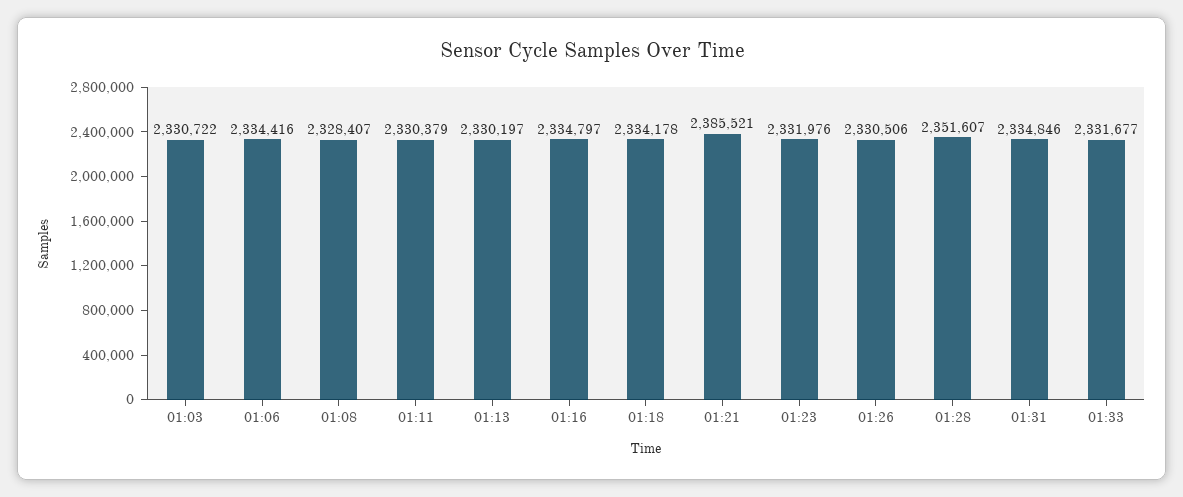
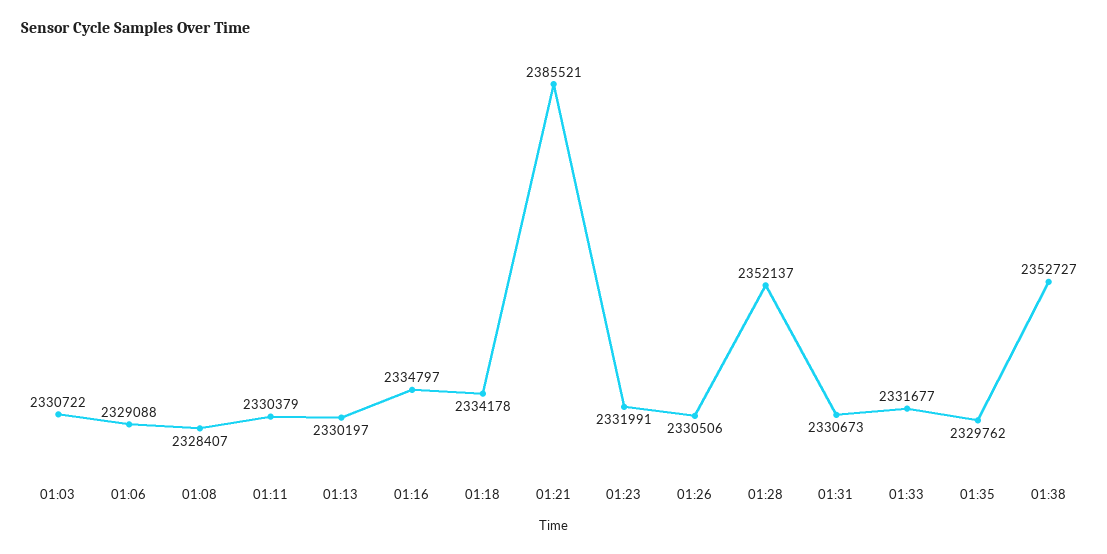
01:06: 2334416 -> 2329088
01:23: 2331976 -> 2331991
01:28: 2351607 -> 2352137
01:31: 2334846 -> 2330673
01:35: none -> 2329762
01:38: none -> 2352727

